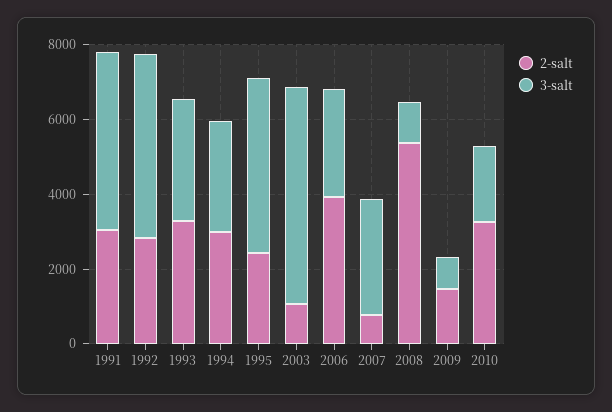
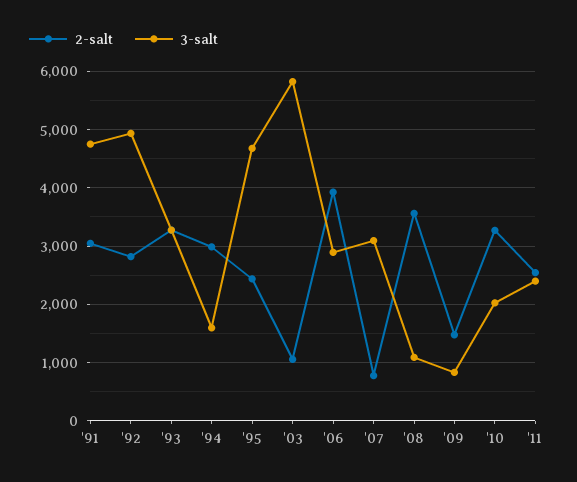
3-salt, 1994: 3000 -> 1600
2-salt, 2008: 5500 -> 3600
2-salt, '11: none -> 2600
3-salt, '11: none -> 2400

